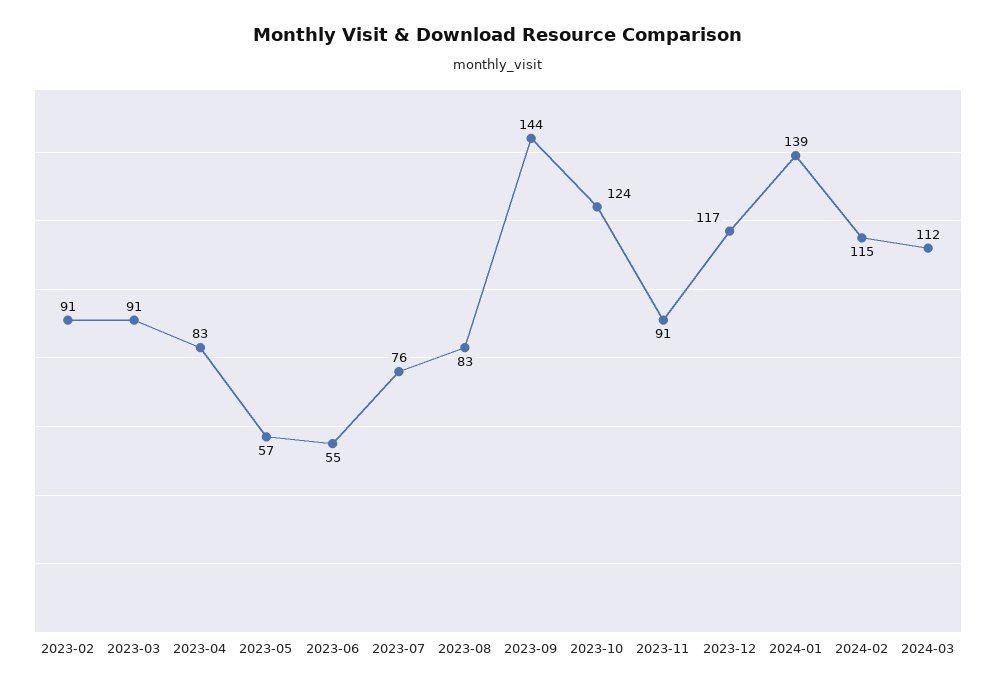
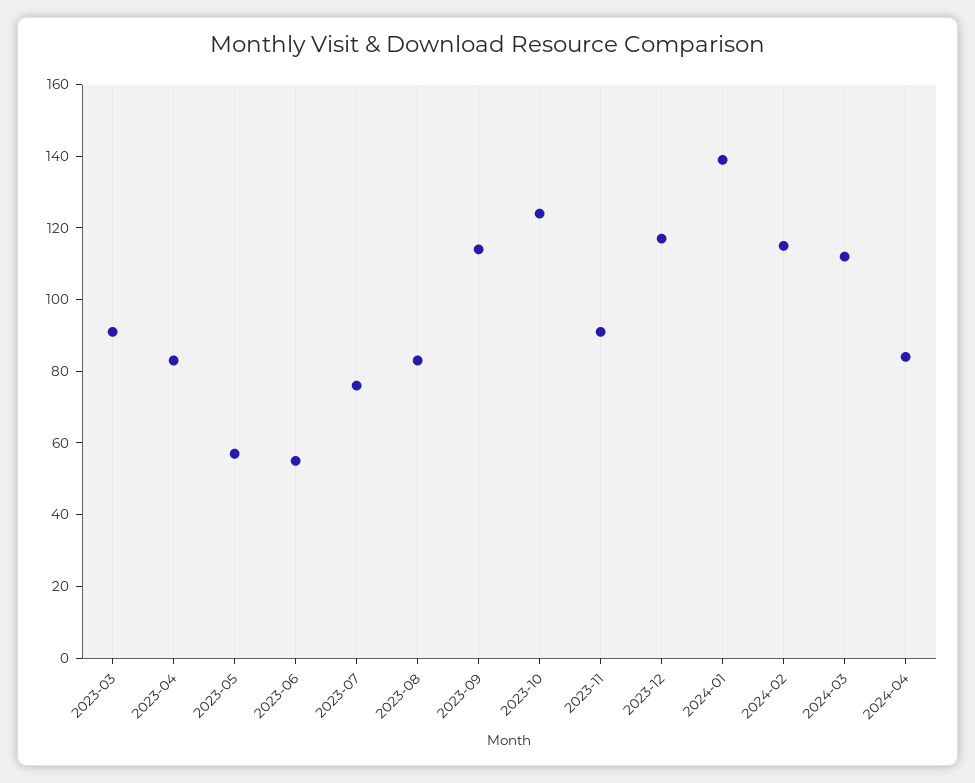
2023-02: 91 -> none
2023-09: 144 -> 115
2024-04: none -> 85

